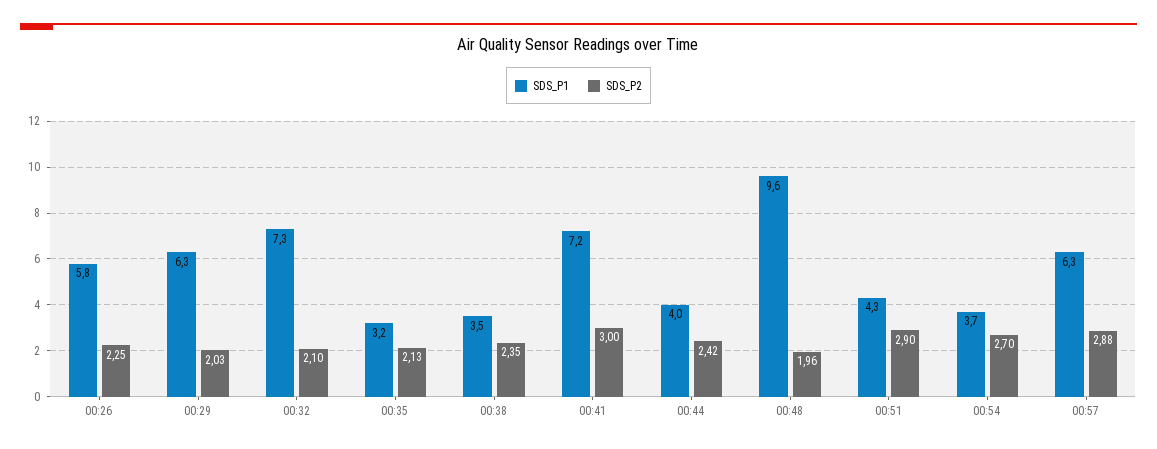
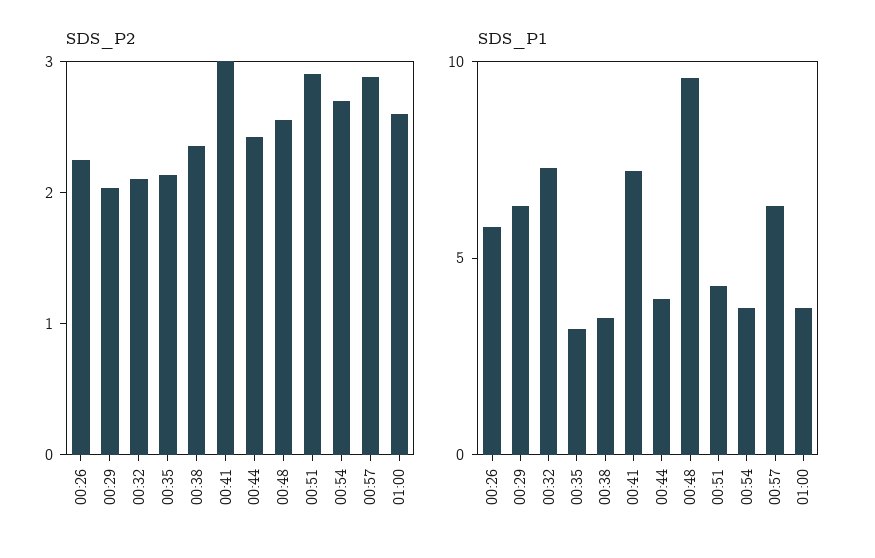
SDS_P2, 00:48: 1.96 -> 2.6
SDS_P2, 01:00: none -> 2.6
SDS_P1, 01:00: none -> 4

